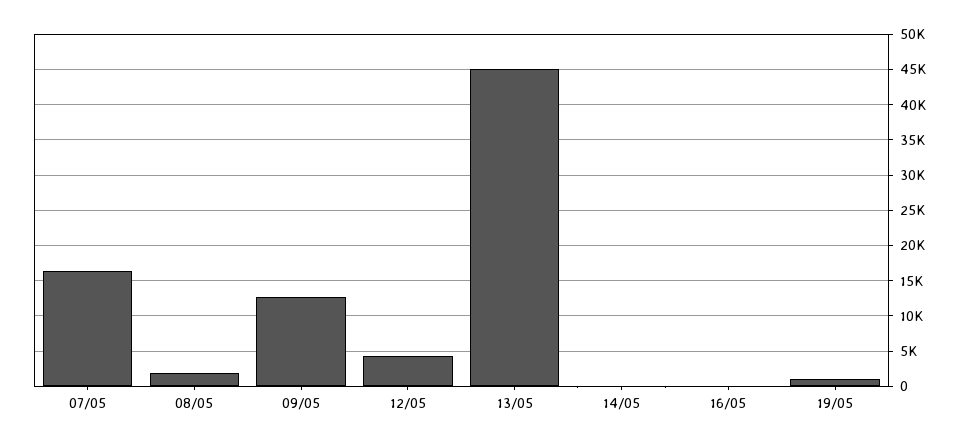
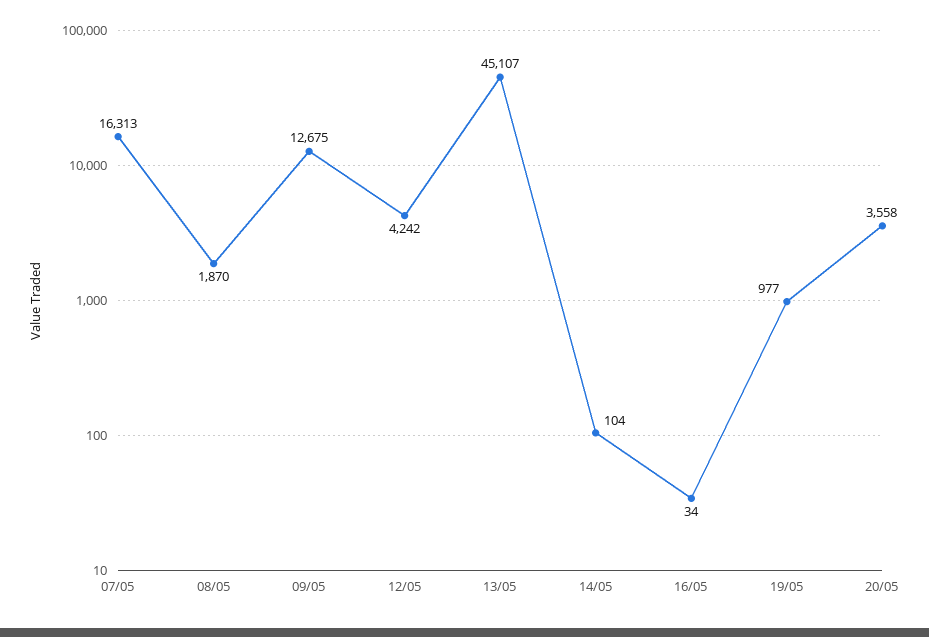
20/05: none -> 3558

